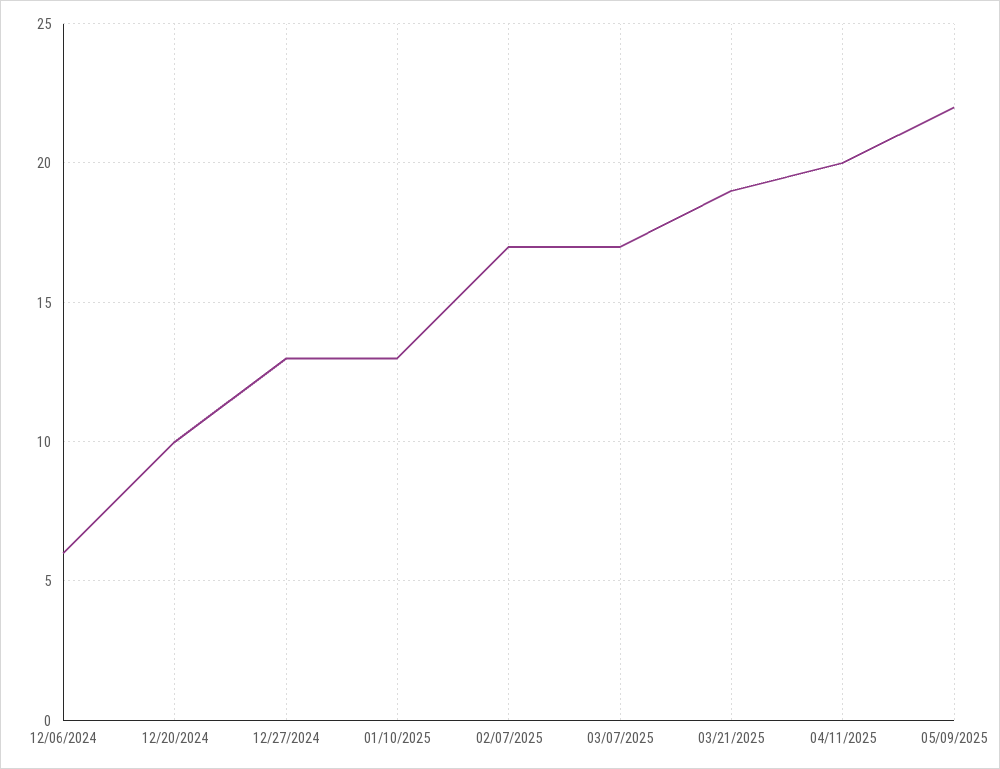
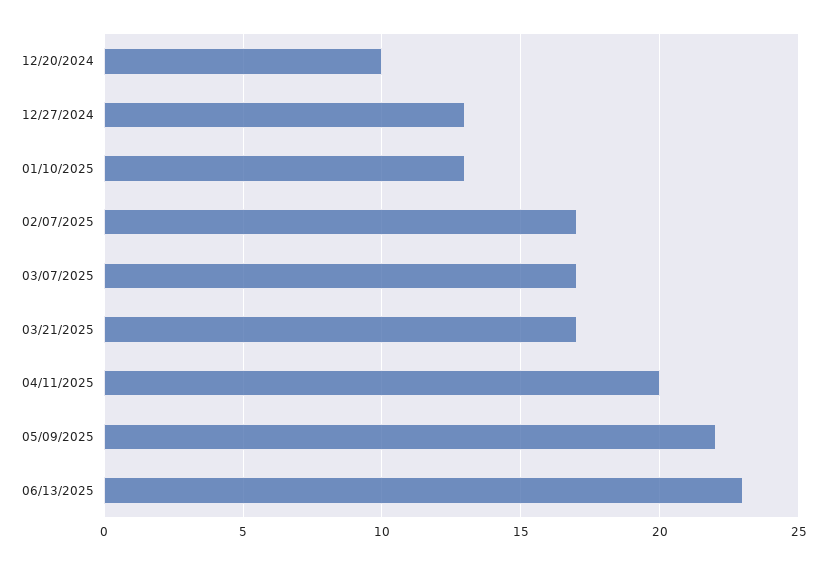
12/06/2024: 6 -> none
03/21/2025: 19 -> 17
06/13/2025: none -> 23

